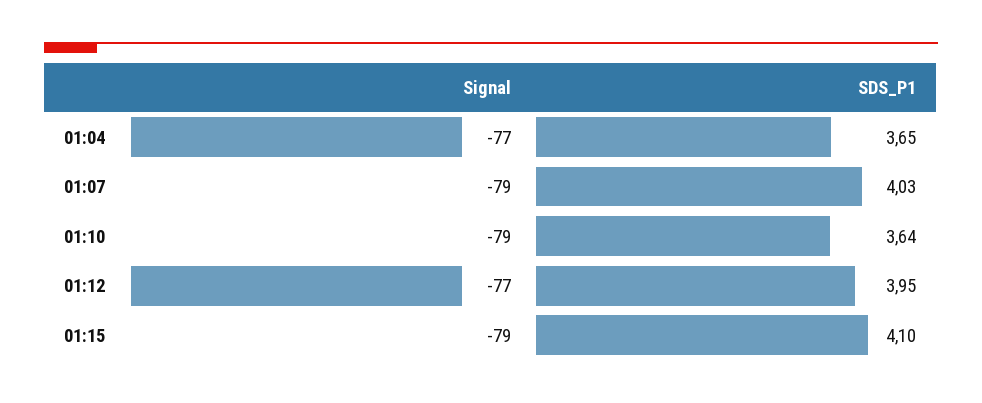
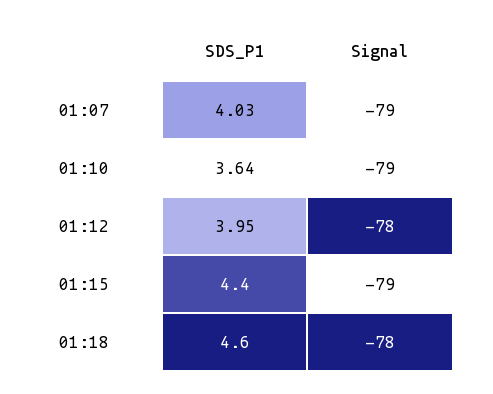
Signal, 01:04: -77 -> none
SDS_P1, 01:04: 3.65 -> none
Signal, 01:12: -77 -> -78
SDS_P1, 01:15: 4.1 -> 4.4
SDS_P1, 01:18: none -> 4.6
Signal, 01:18: none -> -78

